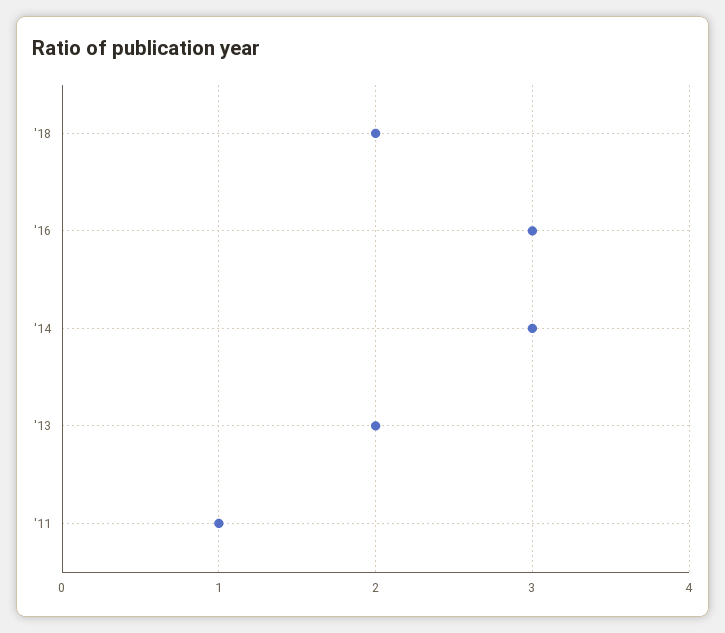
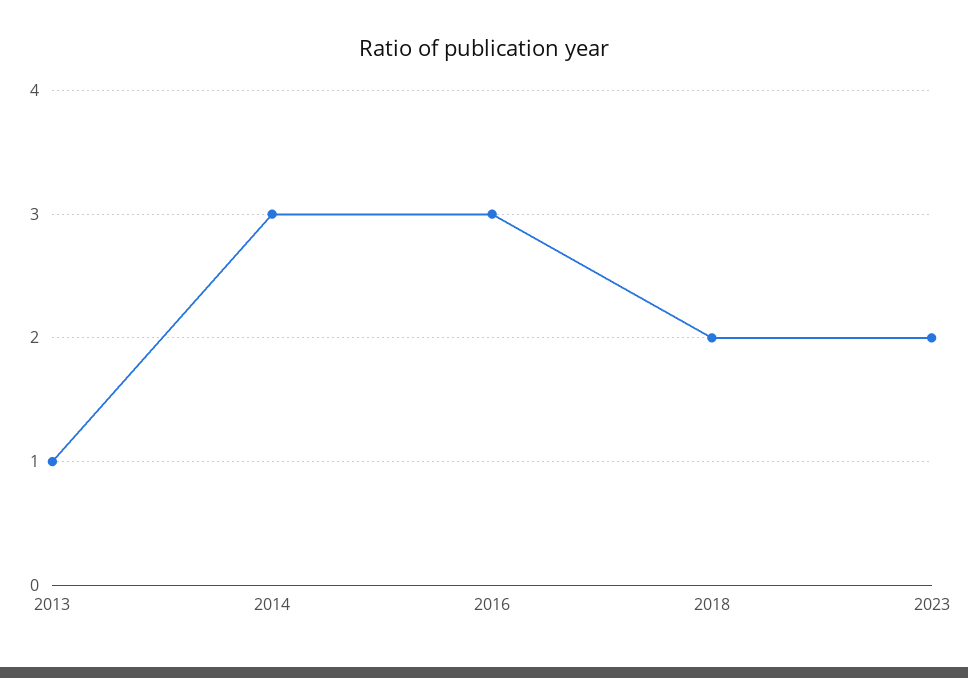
'13: 2 -> 1
'11: 1 -> none
2023: none -> 2

